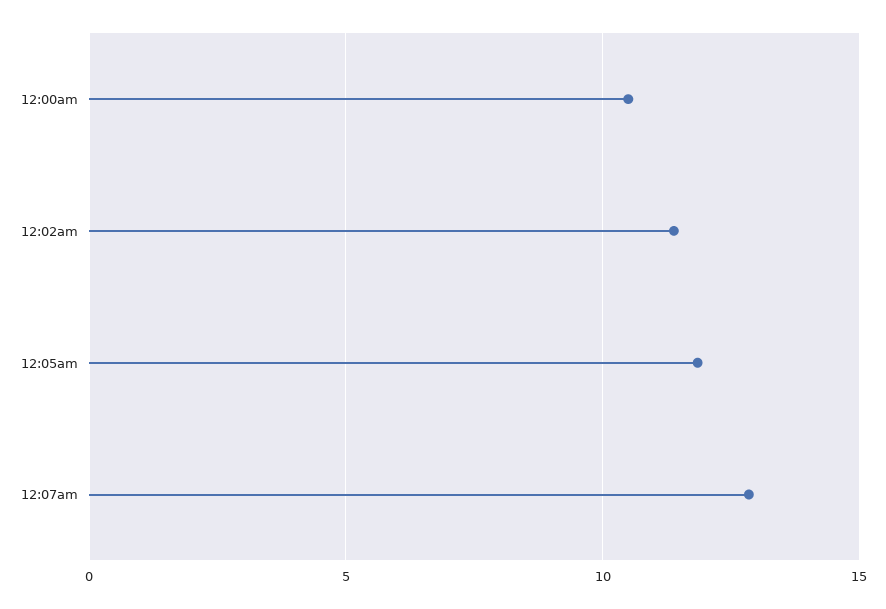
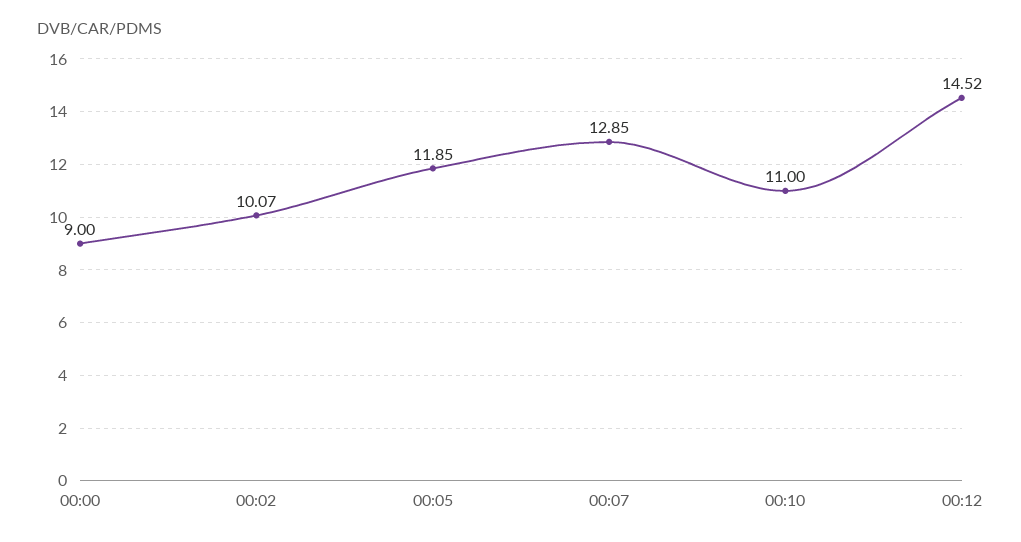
12:00am: 10.5 -> 9
12:02am: 11.5 -> 10.07
00:10: none -> 11
00:12: none -> 14.52

